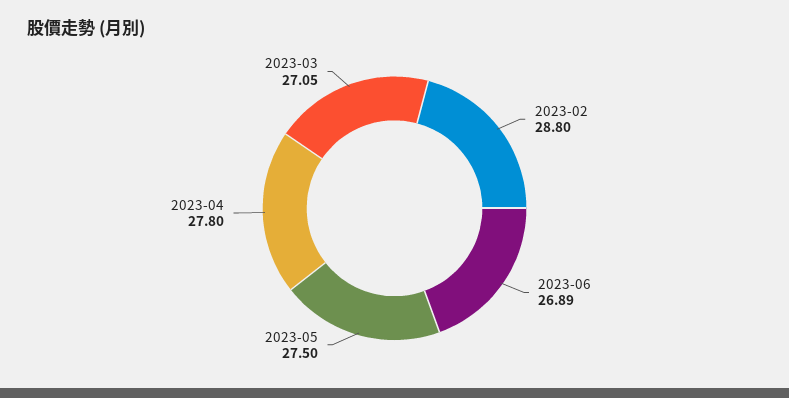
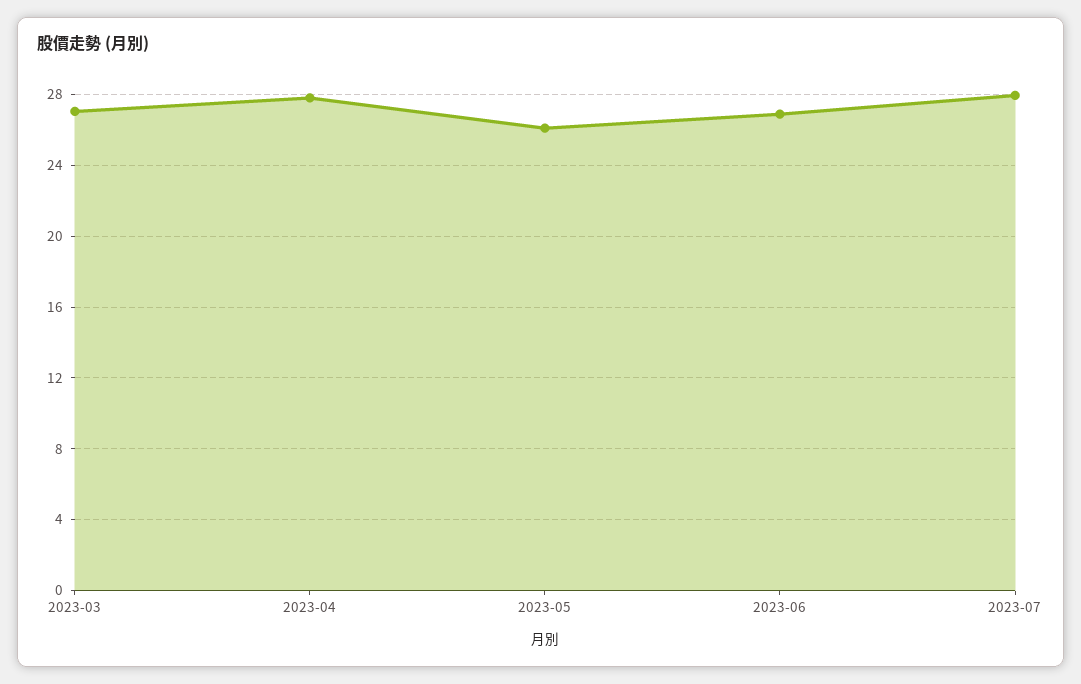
2023-02: 28.8 -> none
2023-05: 27.5 -> 26
2023-07: none -> 28

